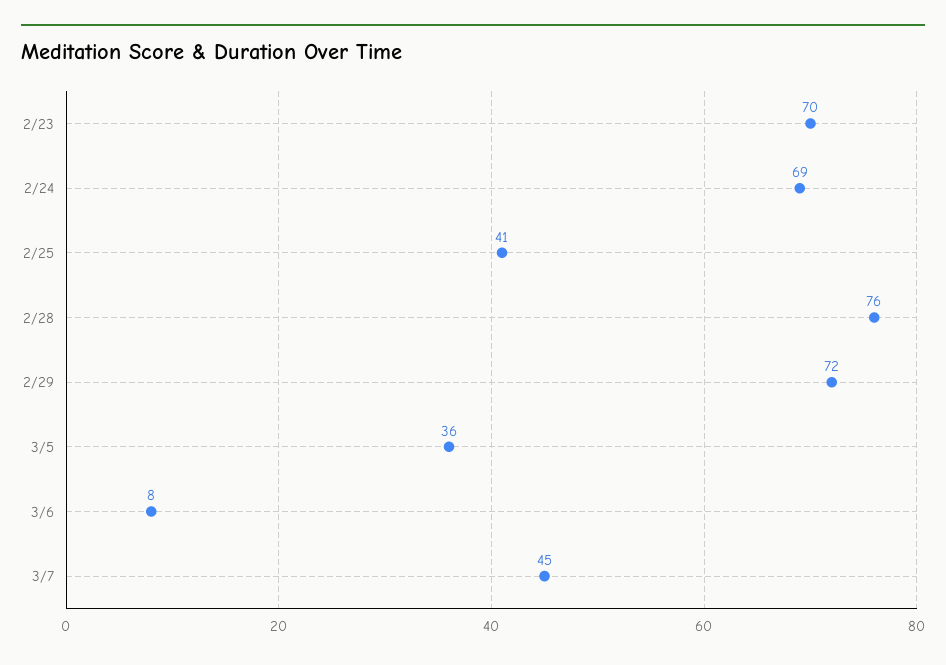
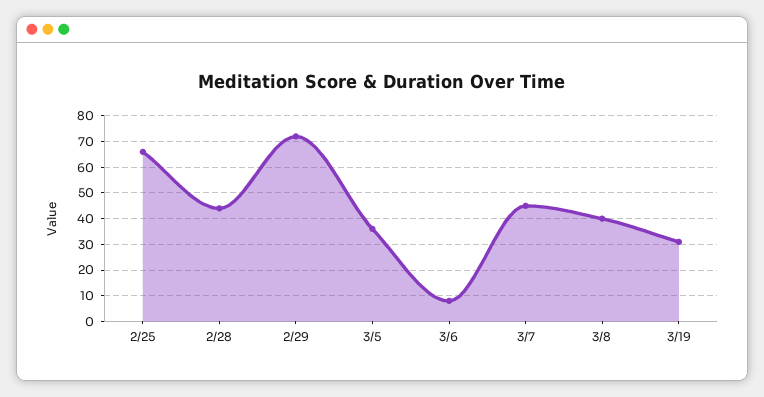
2/23: 70 -> none
2/24: 69 -> none
2/25: 41 -> 65
2/28: 76 -> 45
3/8: none -> 40
3/19: none -> 30

